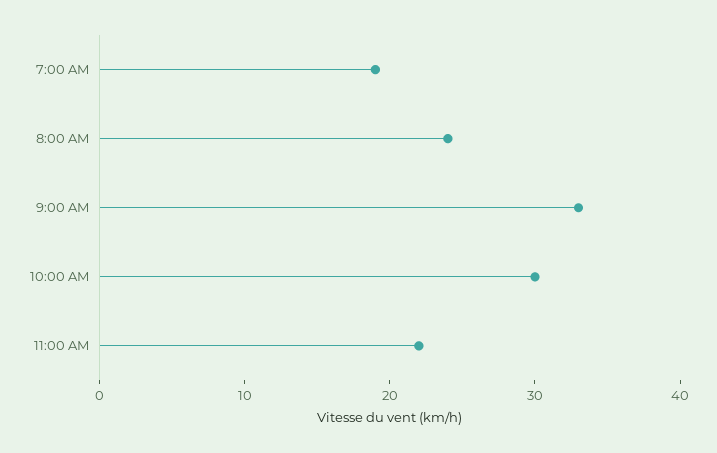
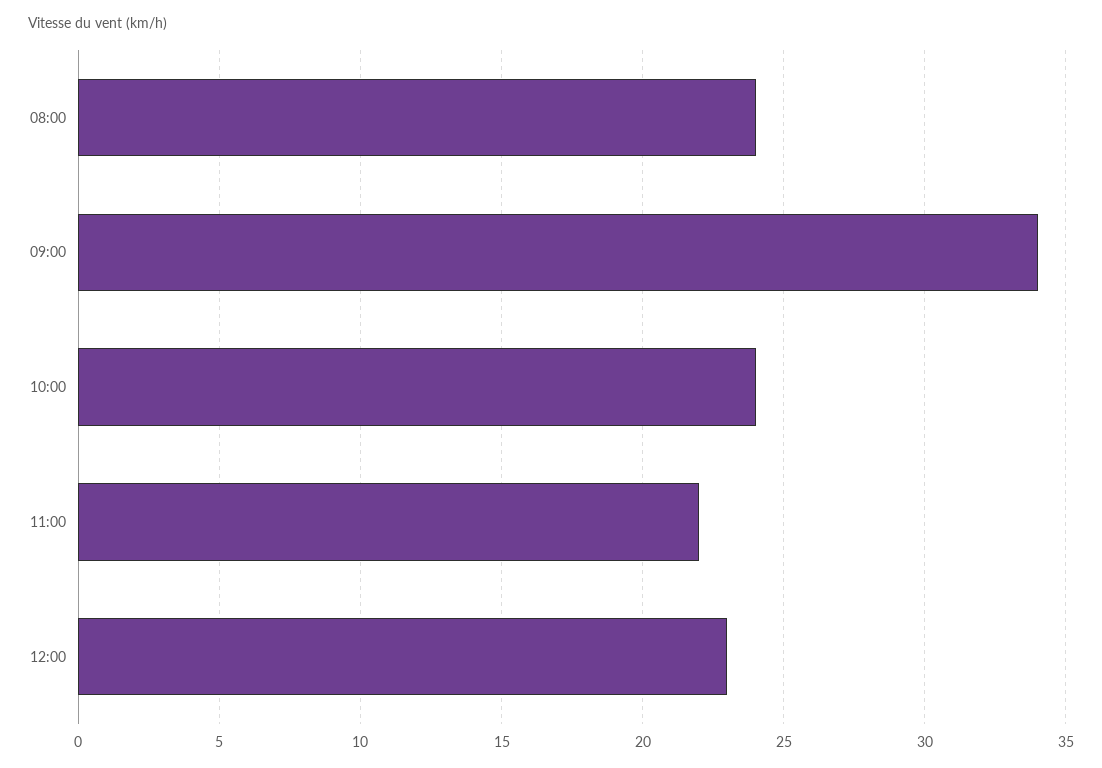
7:00 AM: 19 -> none
9:00 AM: 33 -> 34
10:00 AM: 30 -> 24
12:00: none -> 23

